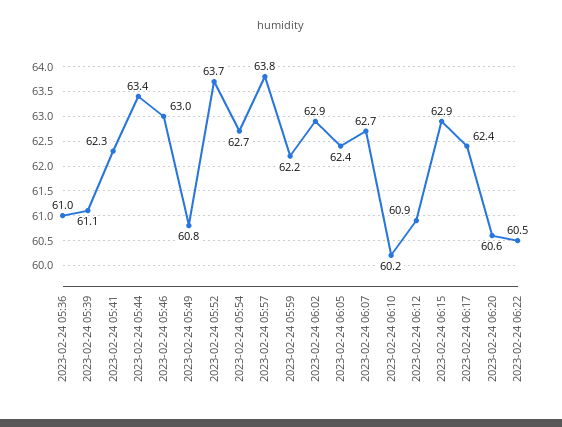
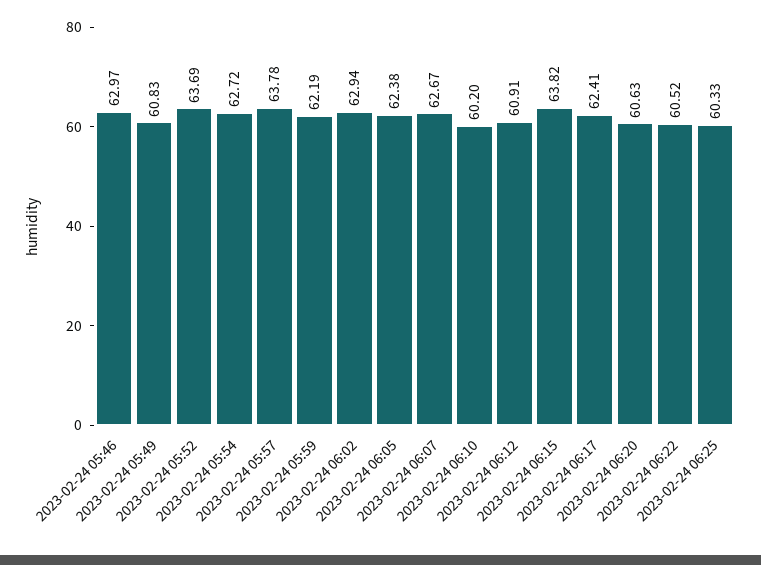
2023-02-24 05:36: 61 -> none
2023-02-24 05:39: 61.1 -> none
2023-02-24 05:41: 62.3 -> none
2023-02-24 05:44: 63.4 -> none
2023-02-24 06:15: 62.9 -> 63.82
2023-02-24 06:25: none -> 60.33

